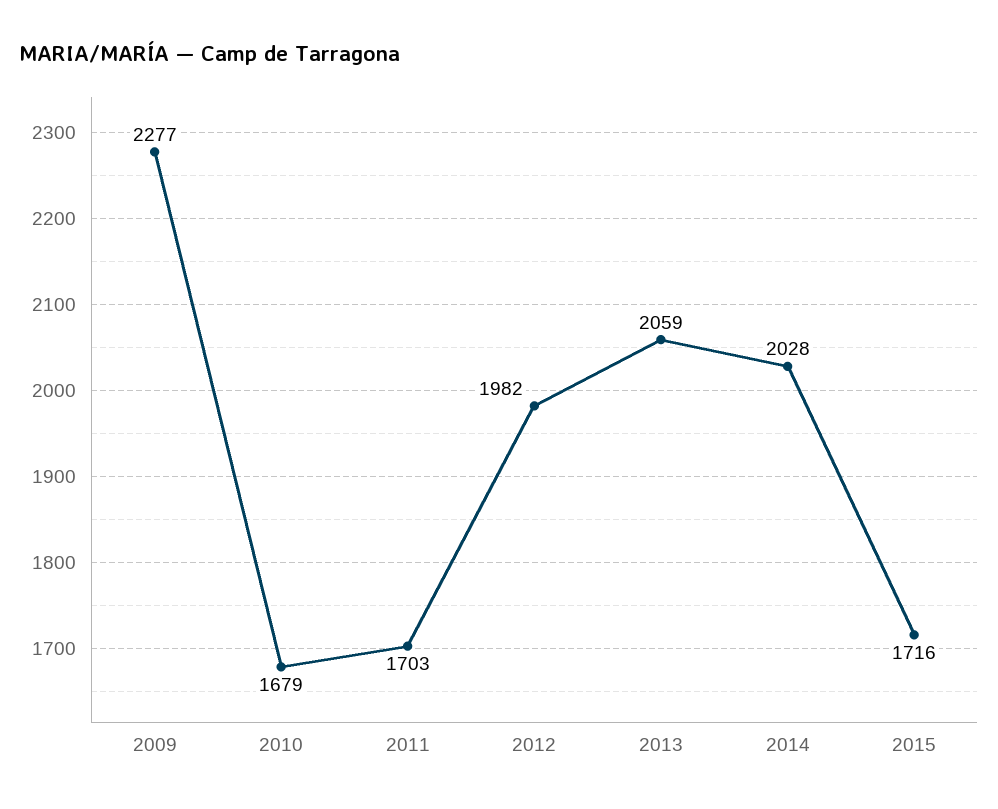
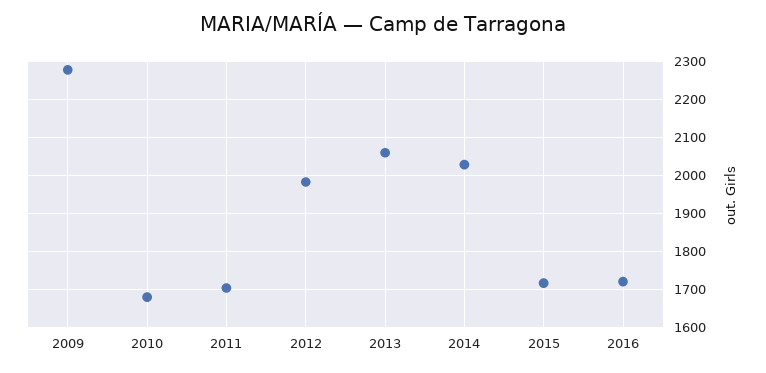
2016: none -> 1720

